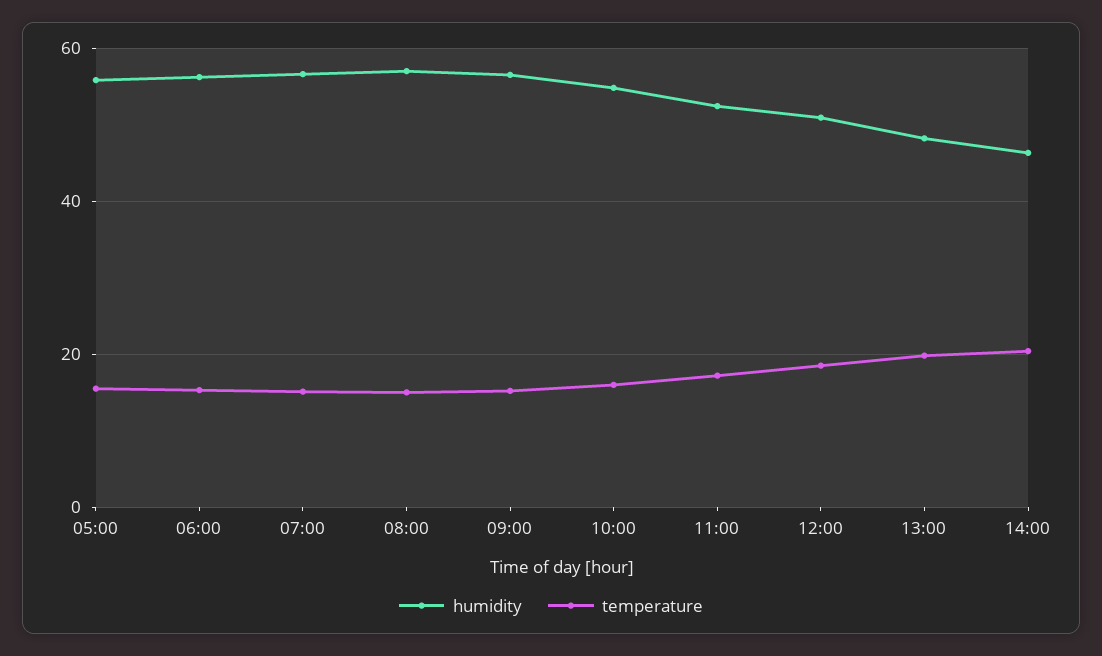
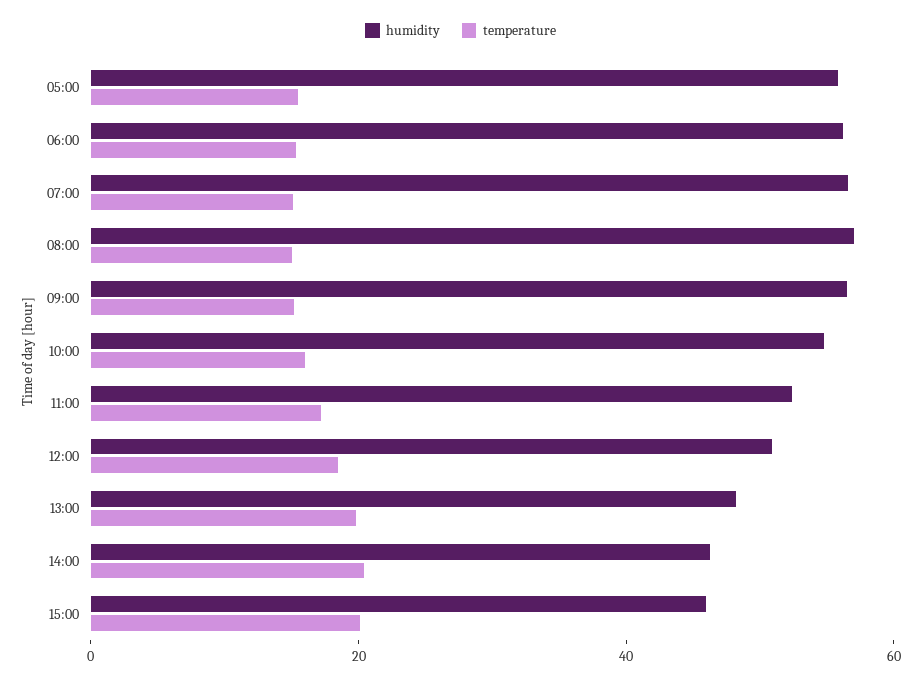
humidity, 15:00: none -> 45
temperature, 15:00: none -> 20

